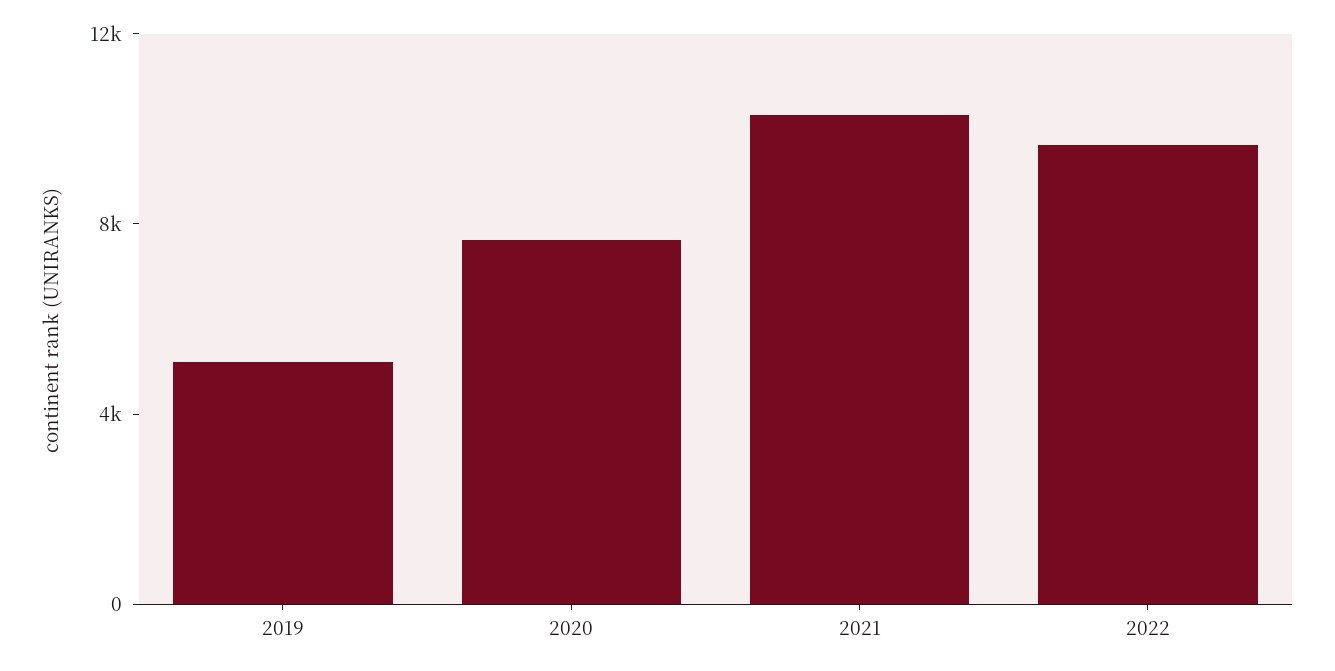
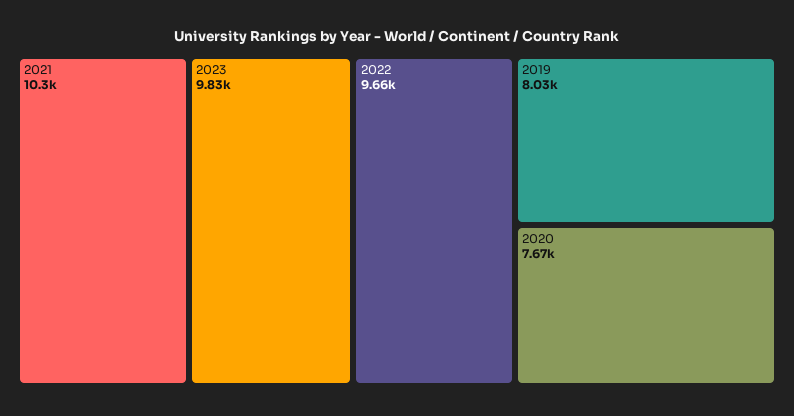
2019: 5000 -> 8030
2023: none -> 9830

